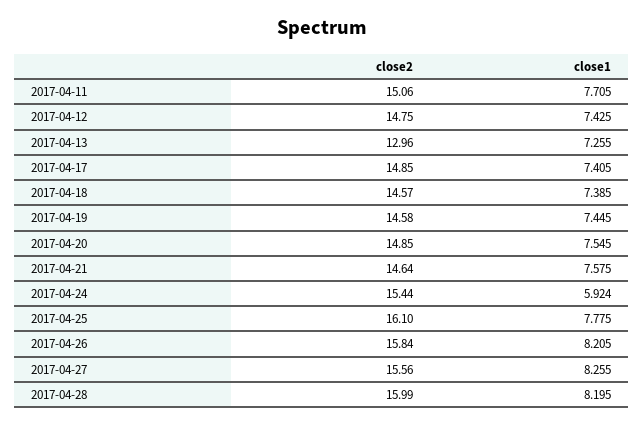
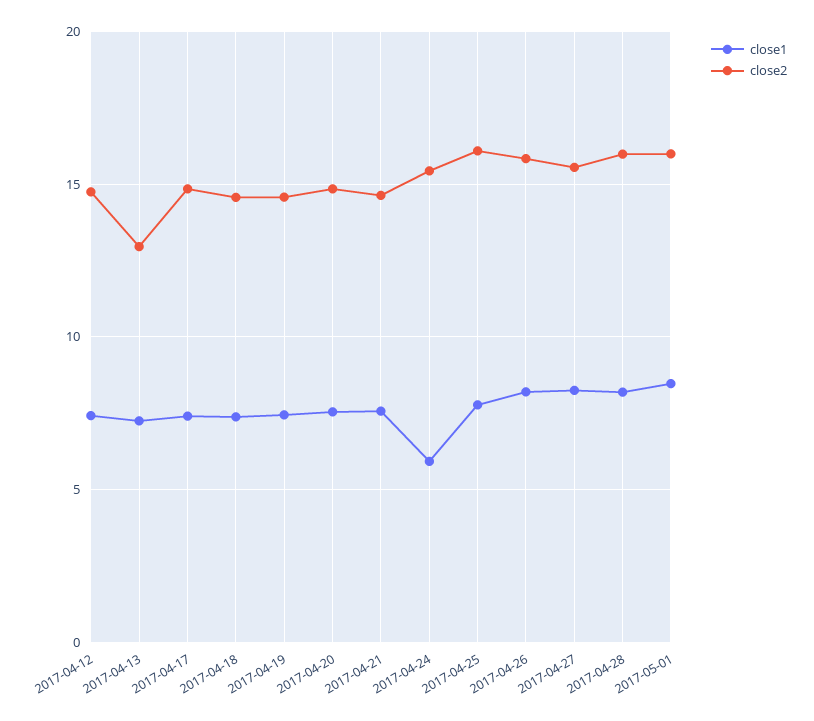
close2, 2017-04-11: 15.06 -> none
close1, 2017-04-11: 7.705 -> none
close1, 2017-05-01: none -> 8.5
close2, 2017-05-01: none -> 16

